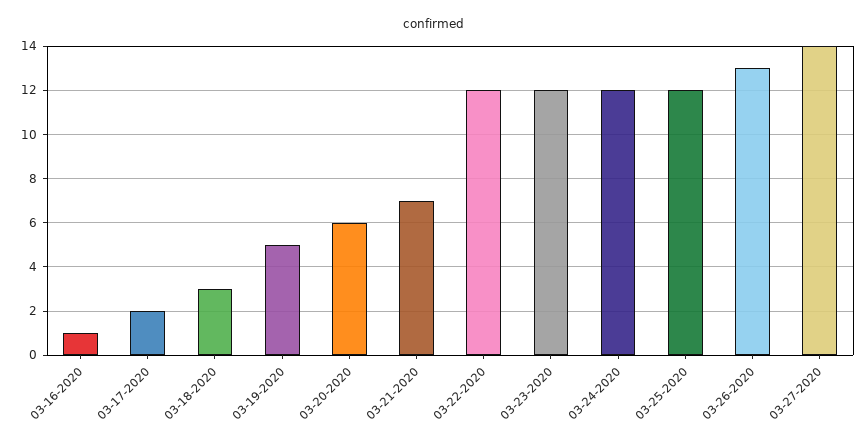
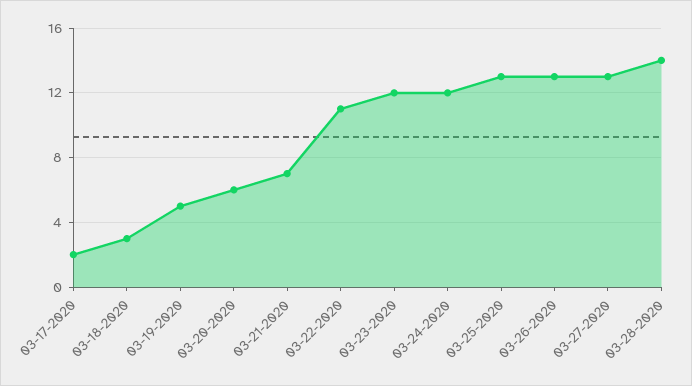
03-16-2020: 1 -> none
03-22-2020: 12 -> 11
03-25-2020: 12 -> 13
03-27-2020: 14 -> 13
03-28-2020: none -> 14

